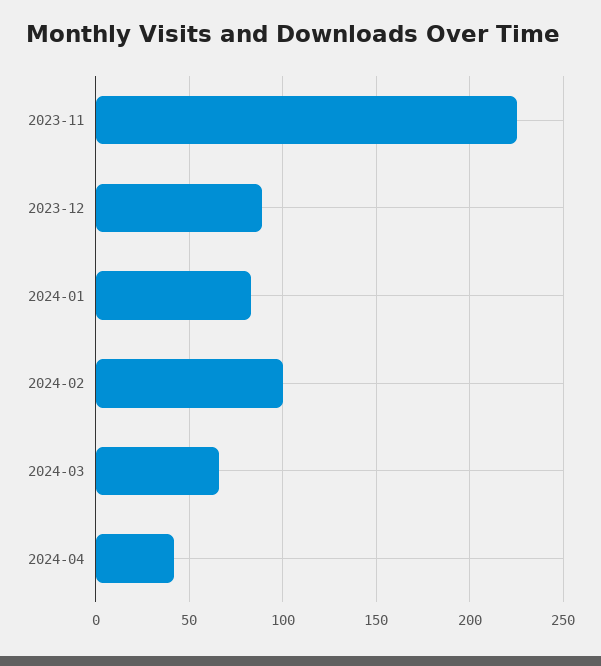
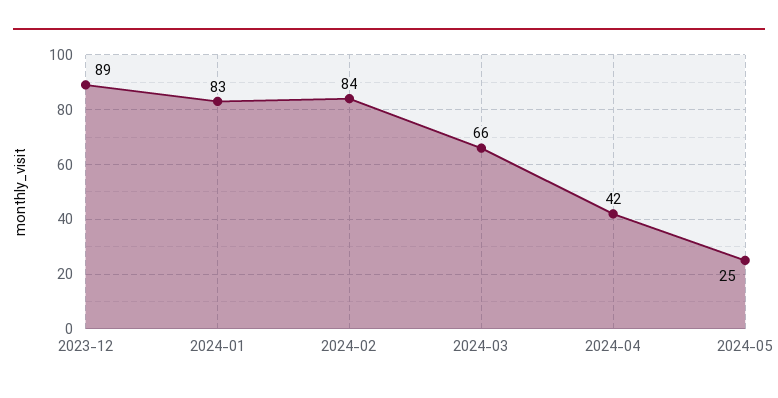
2023-11: 225 -> none
2024-02: 100 -> 84
2024-05: none -> 25

